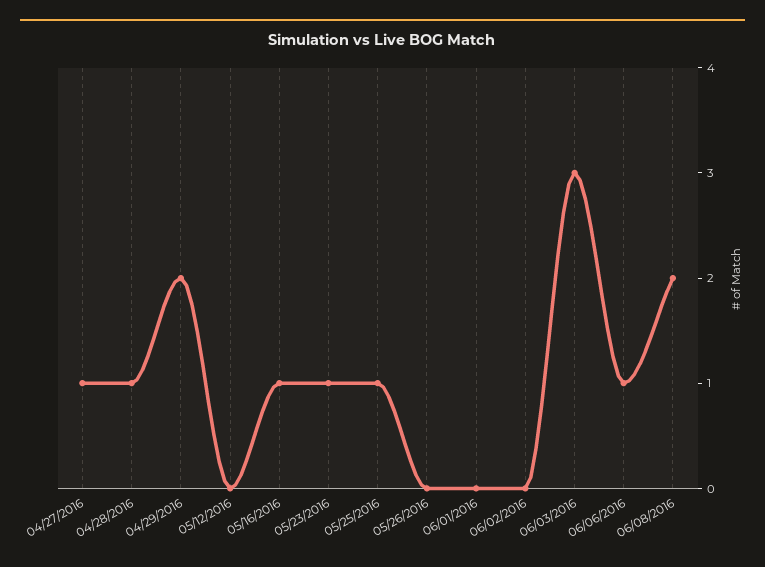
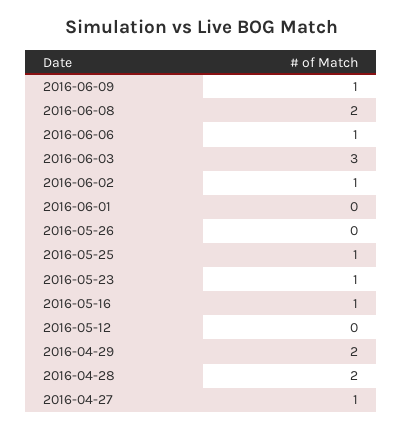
04/28/2016: 1 -> 2
06/02/2016: 0 -> 1
2016-06-09: none -> 1

